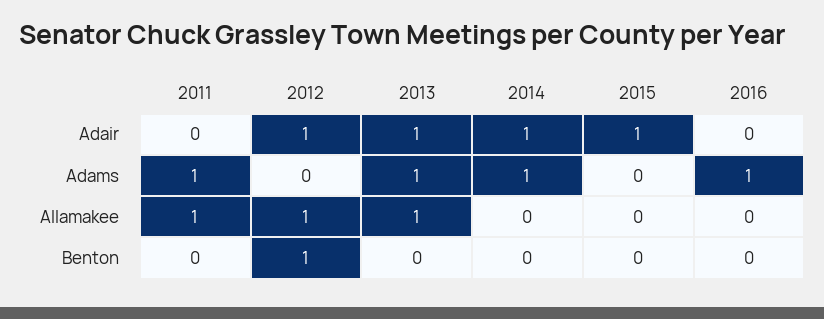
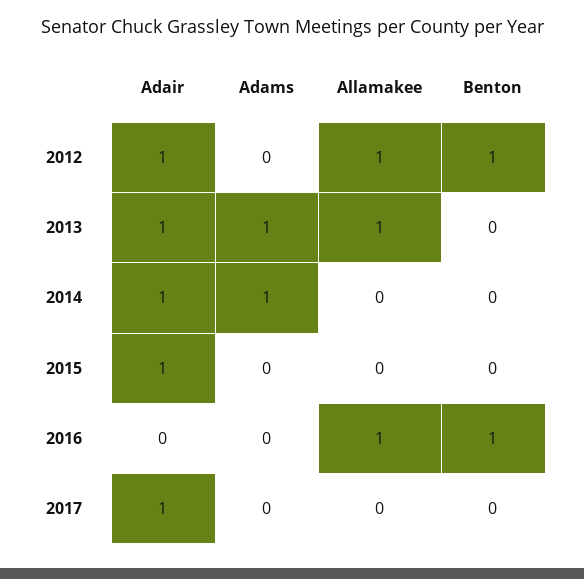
2011, Adair: 0 -> none
2011, Adams: 1 -> none
2016, Adams: 1 -> 0
2011, Allamakee: 1 -> none
2016, Allamakee: 0 -> 1
2011, Benton: 0 -> none
2016, Benton: 0 -> 1
2017, Adair: none -> 1
2017, Adams: none -> 0
2017, Allamakee: none -> 0
2017, Benton: none -> 0

